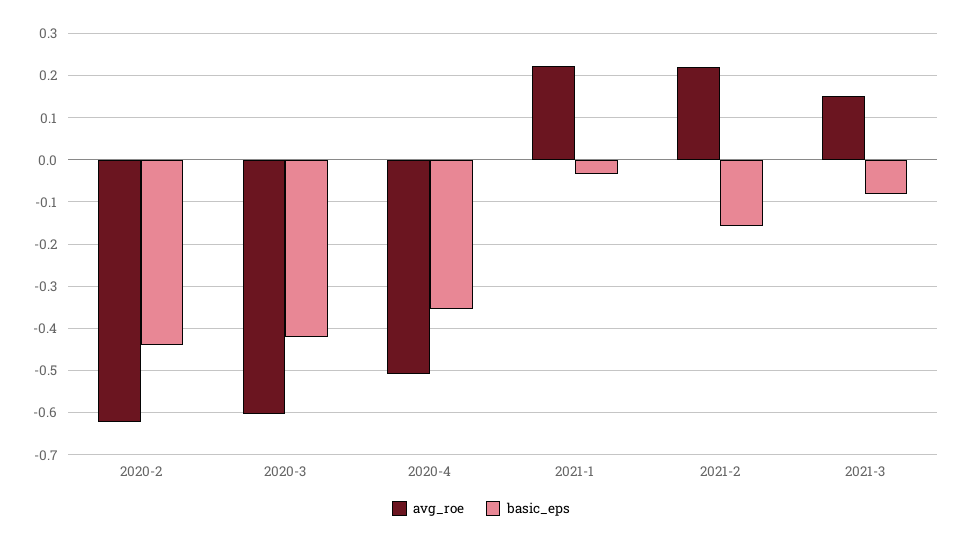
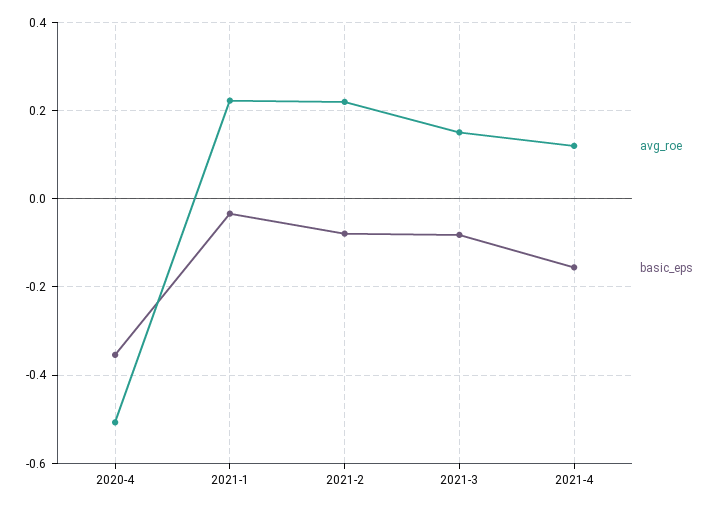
avg_roe, 2020-2: -0.62 -> none
basic_eps, 2020-2: -0.44 -> none
avg_roe, 2020-3: -0.6 -> none
basic_eps, 2020-3: -0.42 -> none
basic_eps, 2021-2: -0.16 -> -0.08
avg_roe, 2021-4: none -> 0.12
basic_eps, 2021-4: none -> -0.16

